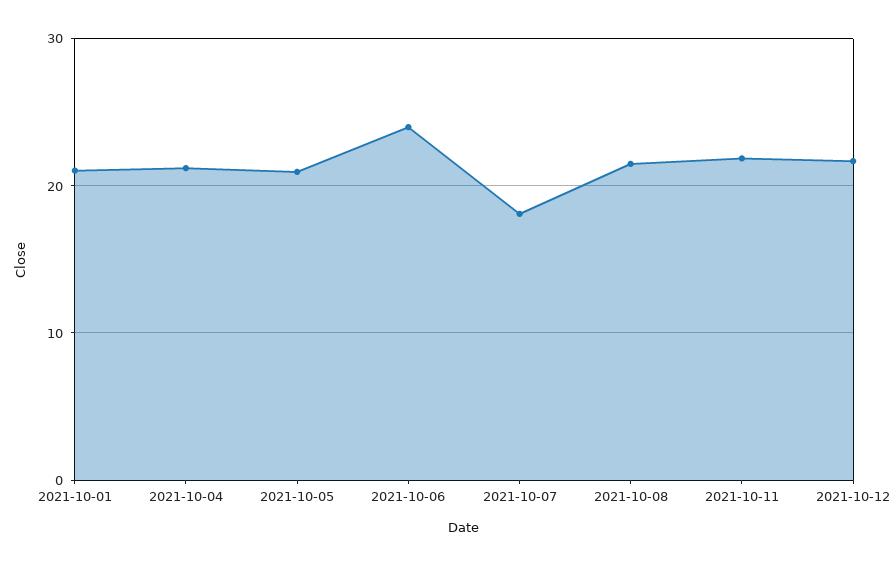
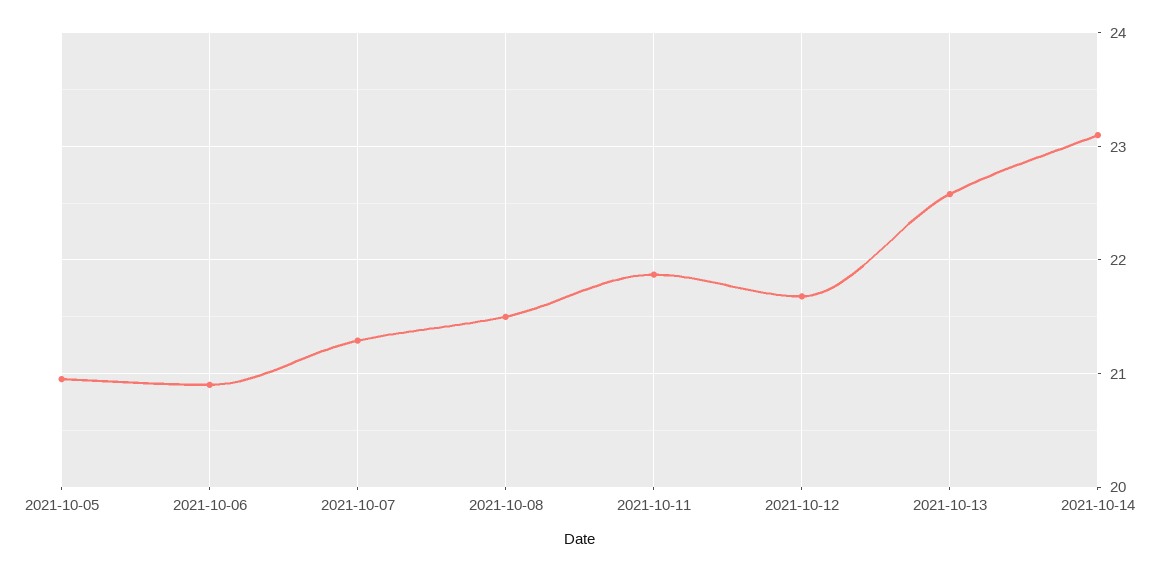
2021-10-01: 21 -> none
2021-10-04: 21 -> none
2021-10-06: 24 -> 20.9
2021-10-07: 18 -> 21.3
2021-10-13: none -> 22.6
2021-10-14: none -> 23.1

